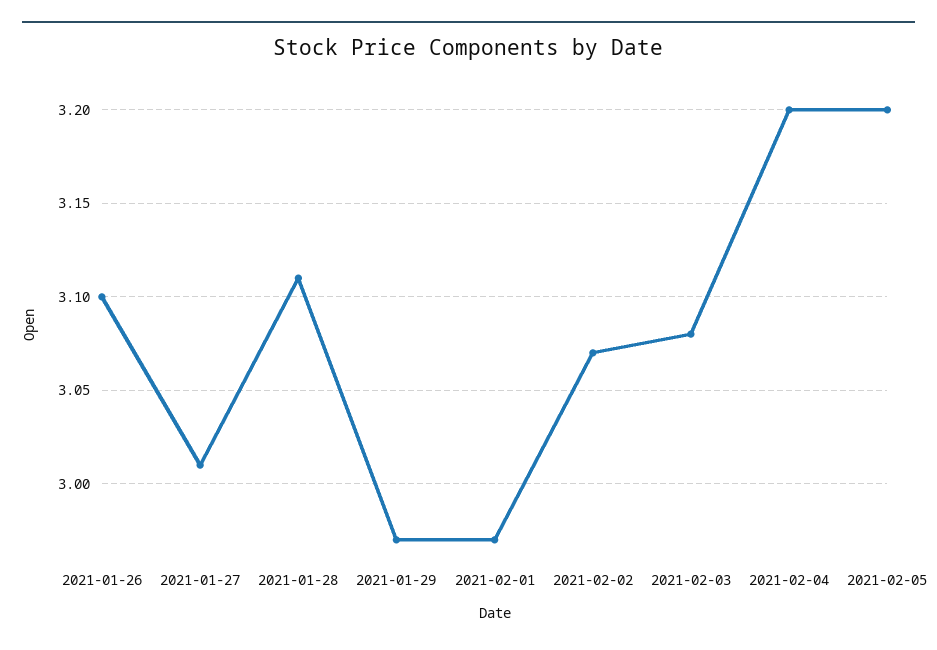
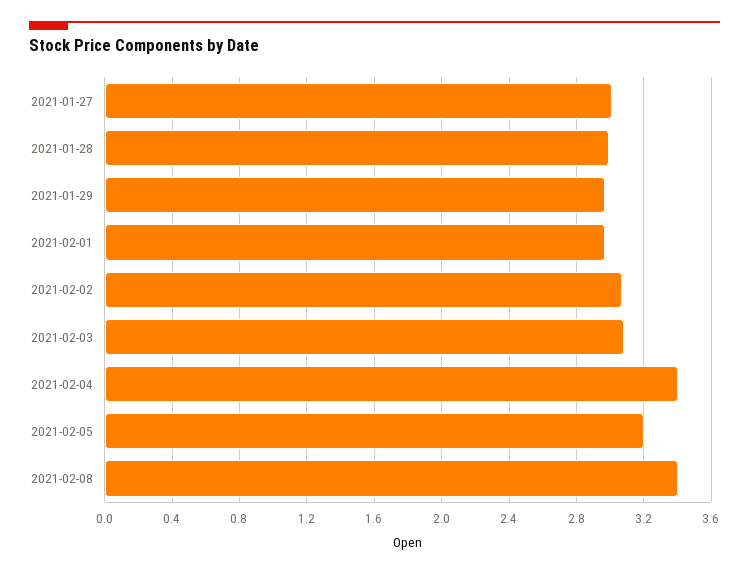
2021-01-26: 3.1 -> none
2021-01-28: 3.11 -> 3
2021-02-04: 3.2 -> 3.4
2021-02-08: none -> 3.4

